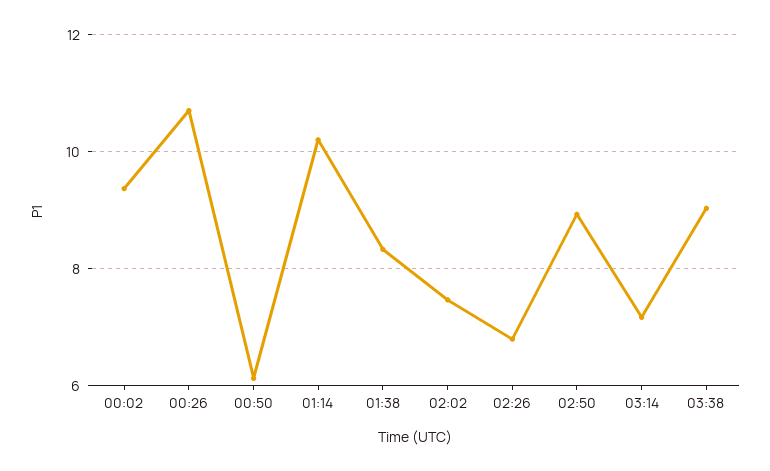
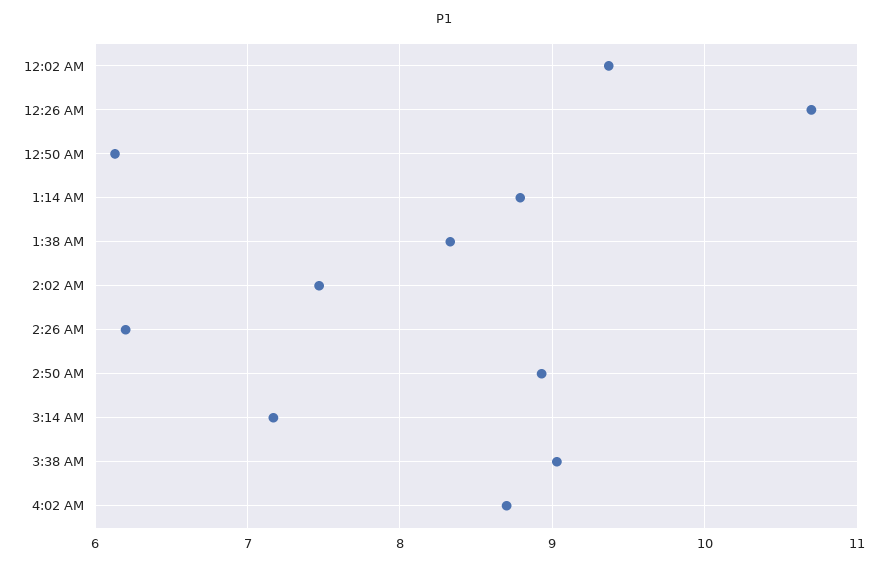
01:14: 10.2 -> 8.8
02:26: 6.8 -> 6.2
4:02 AM: none -> 8.7

